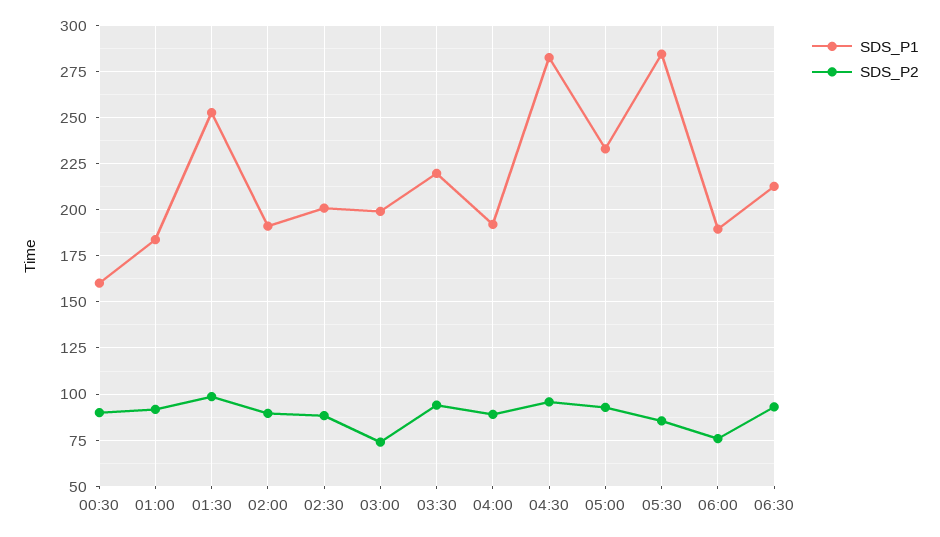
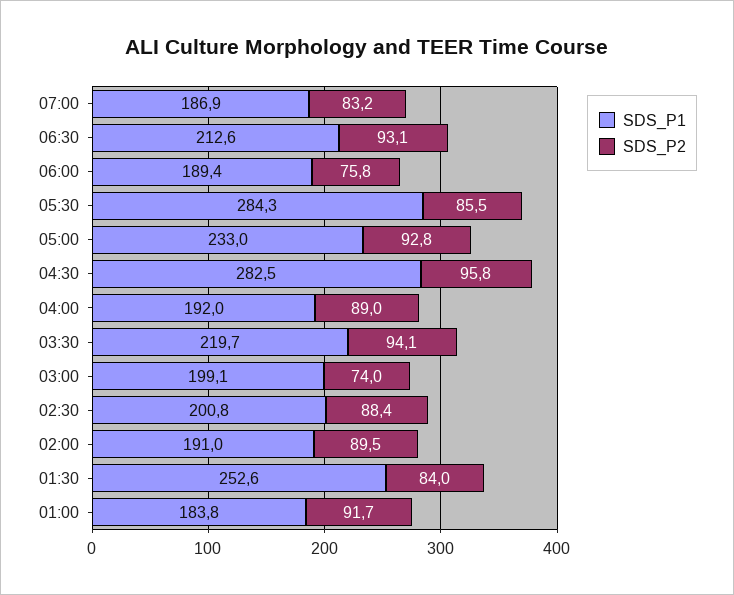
SDS_P1, 00:30: 160 -> none
SDS_P2, 00:30: 90 -> none
SDS_P2, 01:30: 100 -> 84
SDS_P1, 07:00: none -> 186.9
SDS_P2, 07:00: none -> 83.2

